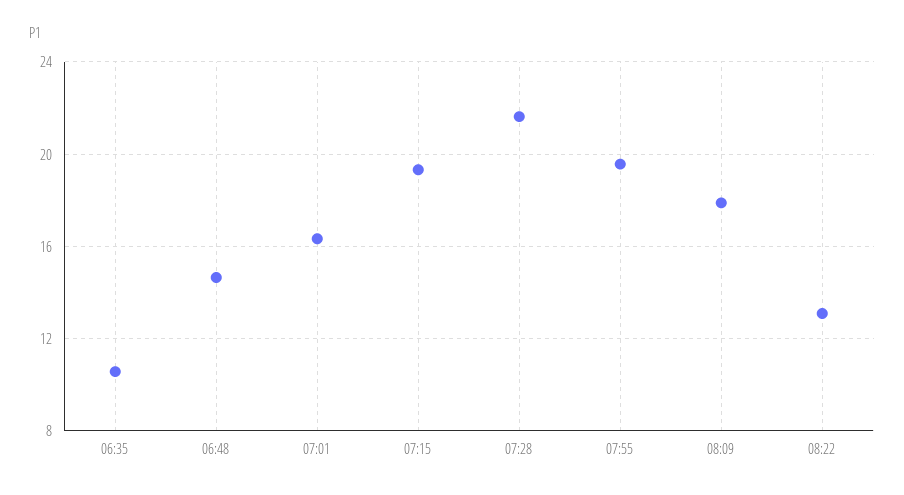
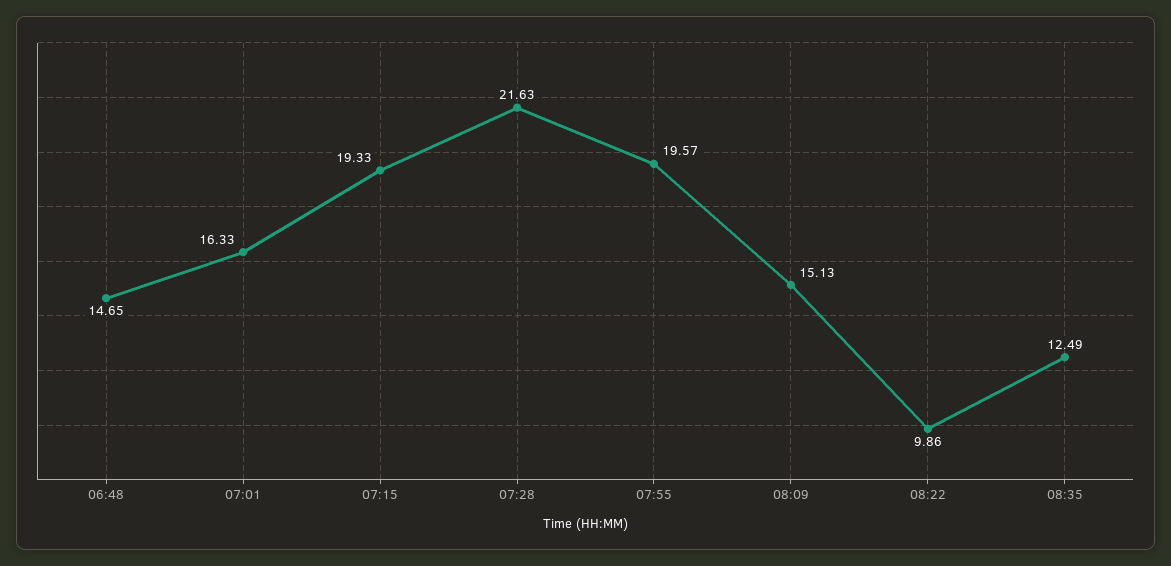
06:35: 10.5 -> none
08:09: 18 -> 15.13
08:22: 13 -> 9.86
08:35: none -> 12.49

